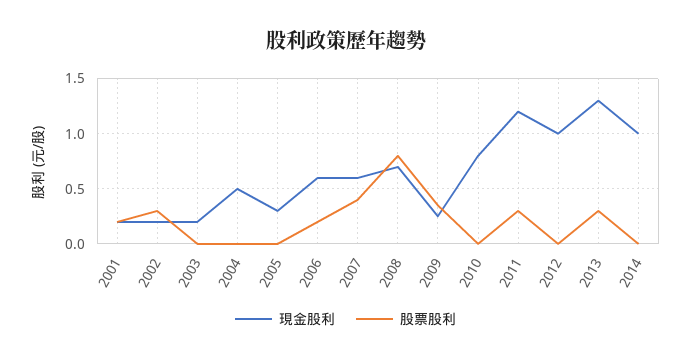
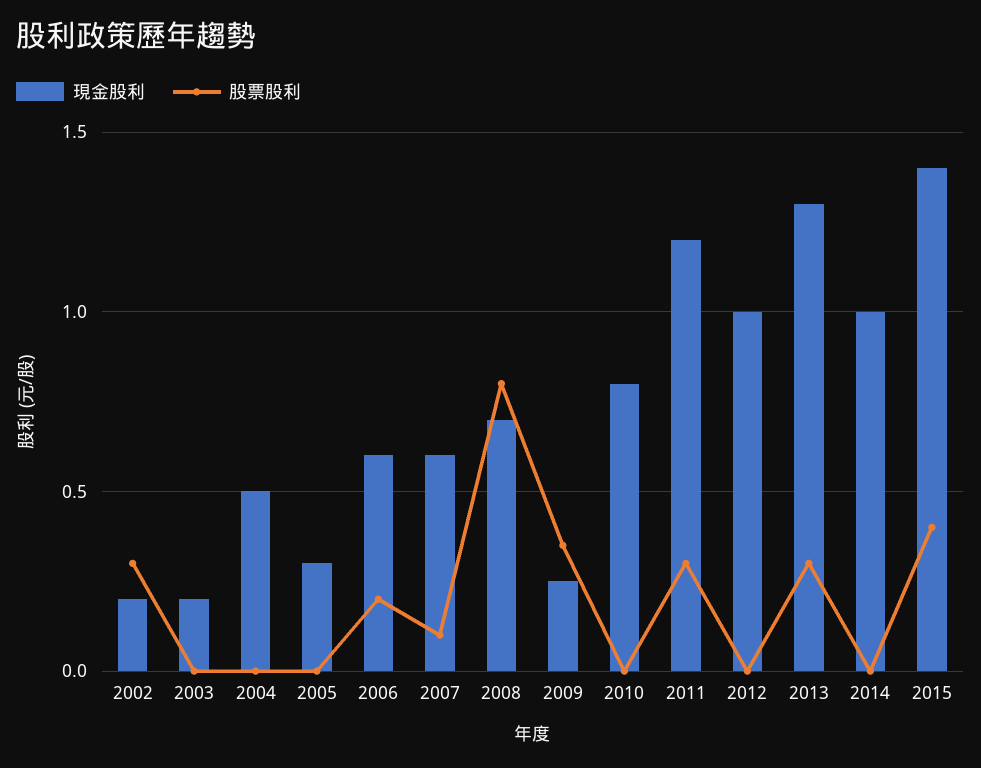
現金股利, 2001: 0.2 -> none
股票股利, 2001: 0.2 -> none
股票股利, 2007: 0.4 -> 0.1
現金股利, 2015: none -> 1.4
股票股利, 2015: none -> 0.4

